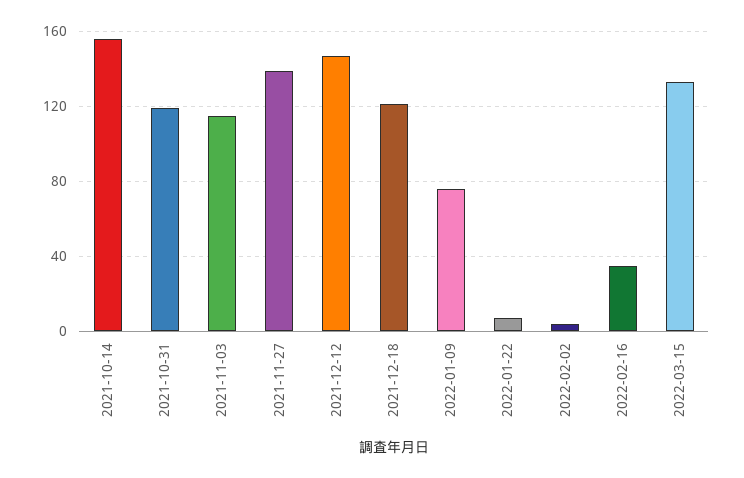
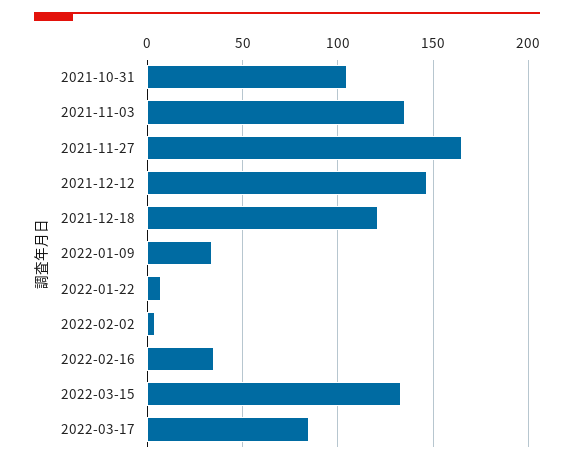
2021-10-14: 155 -> none
2021-10-31: 120 -> 105
2021-11-03: 115 -> 135
2021-11-27: 140 -> 165
2022-01-09: 75 -> 35
2022-03-17: none -> 85

